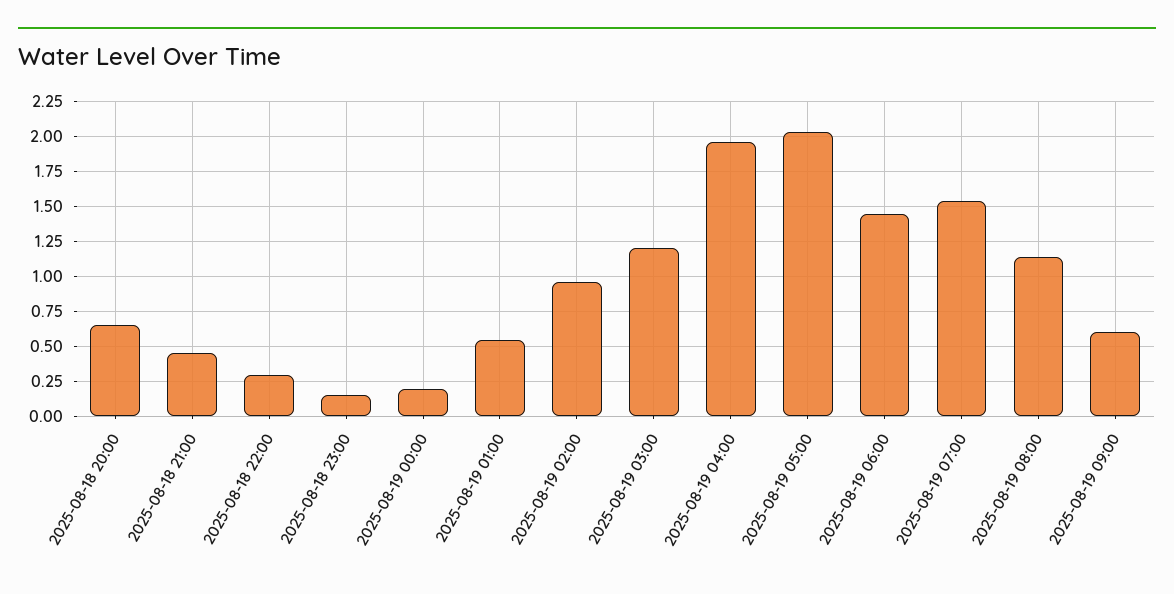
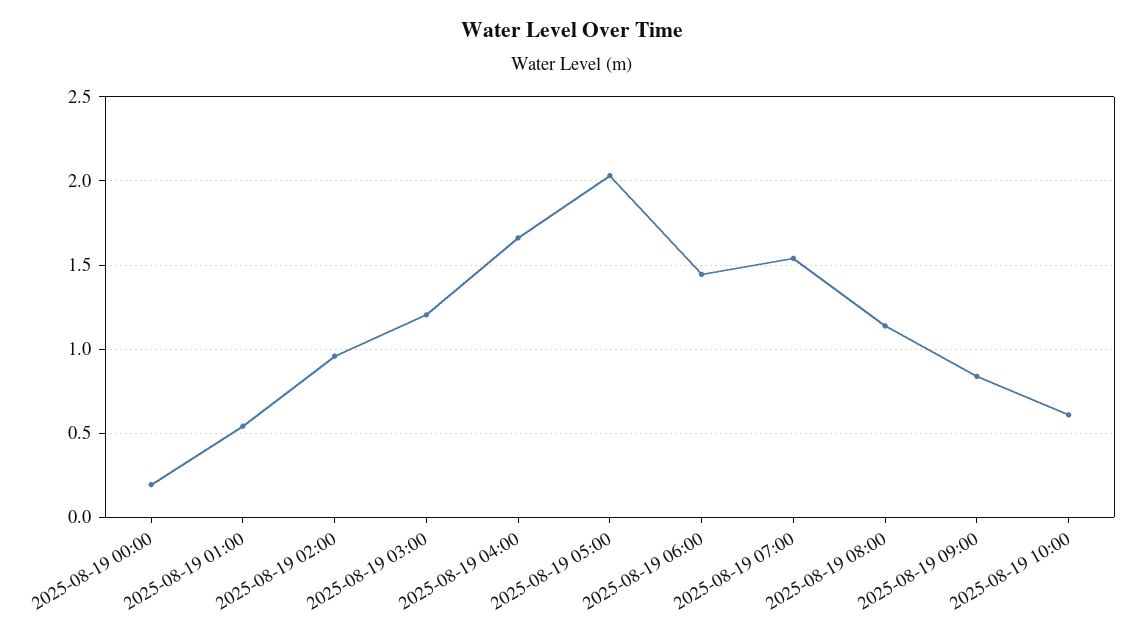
2025-08-18 20:00: 0.65 -> none
2025-08-18 21:00: 0.45 -> none
2025-08-18 22:00: 0.3 -> none
2025-08-18 23:00: 0.15 -> none
2025-08-19 04:00: 1.95 -> 1.65
2025-08-19 09:00: 0.6 -> 0.85
2025-08-19 10:00: none -> 0.6

